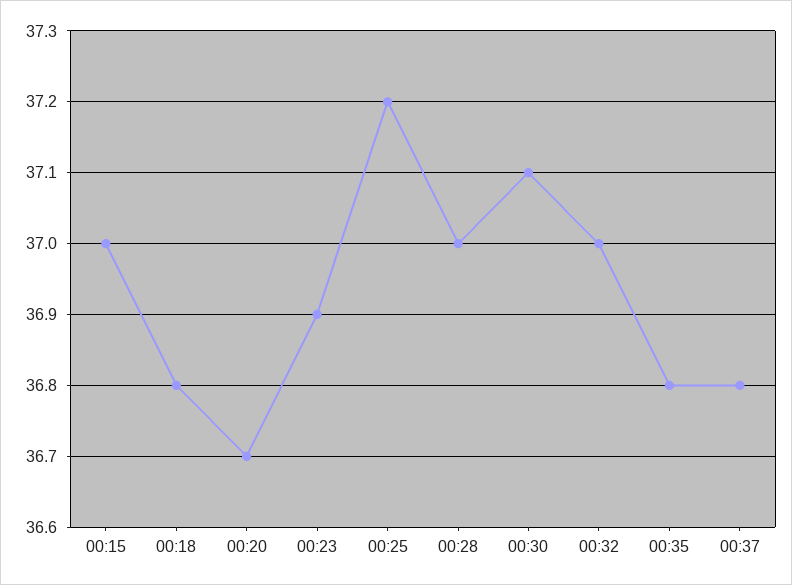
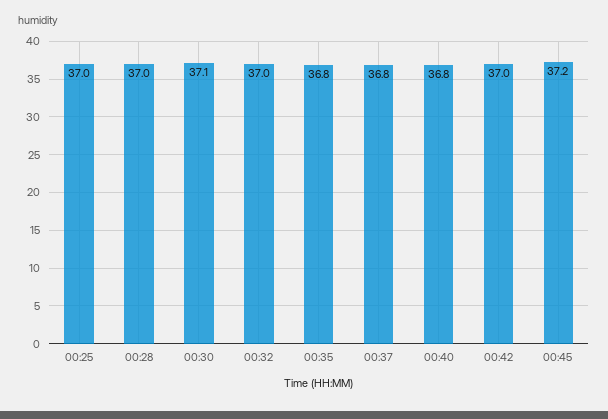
00:15: 37 -> none
00:18: 36.8 -> none
00:20: 36.7 -> none
00:23: 36.9 -> none
00:25: 37.2 -> 37
00:40: none -> 36.8
00:42: none -> 37
00:45: none -> 37.2

